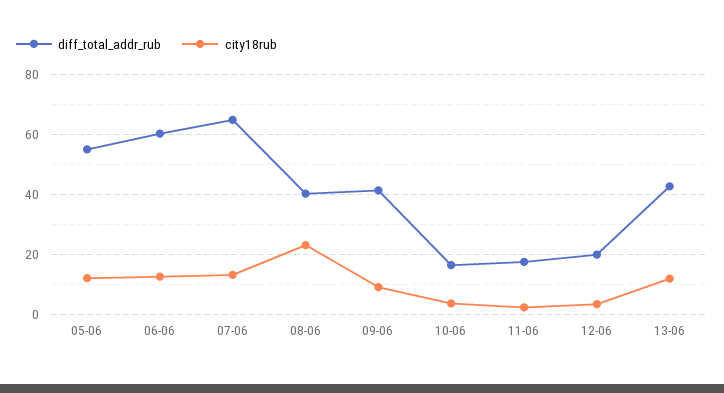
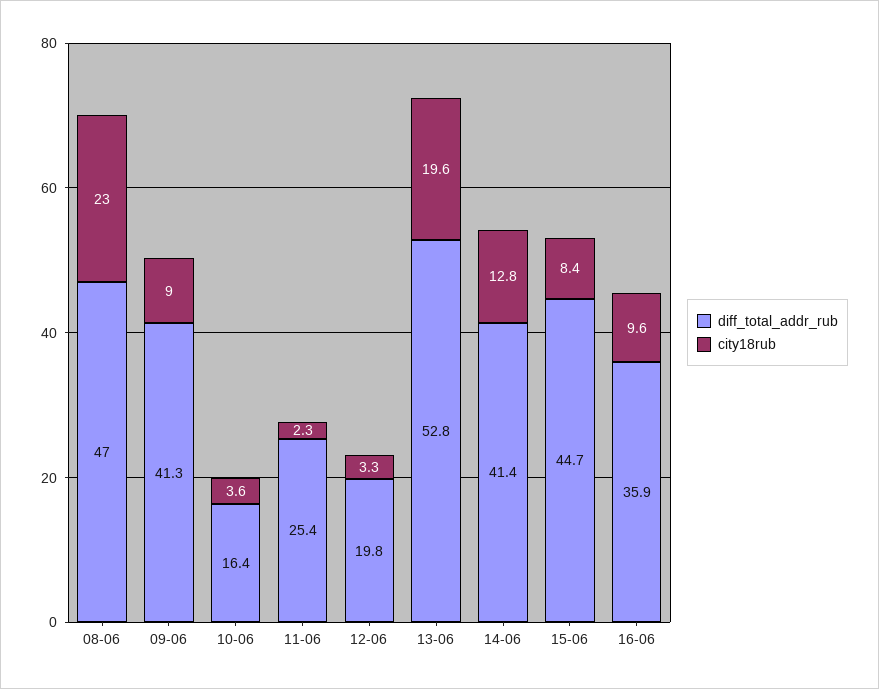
diff_total_addr_rub, 05-06: 55 -> none
city18rub, 05-06: 12.5 -> none
diff_total_addr_rub, 06-06: 60 -> none
city18rub, 06-06: 12.5 -> none
diff_total_addr_rub, 07-06: 65 -> none
city18rub, 07-06: 12.5 -> none
diff_total_addr_rub, 08-06: 40 -> 47
diff_total_addr_rub, 11-06: 17.5 -> 25.4
diff_total_addr_rub, 13-06: 42.5 -> 52.8
city18rub, 13-06: 12.5 -> 19.6
diff_total_addr_rub, 14-06: none -> 41.4
city18rub, 14-06: none -> 12.8
diff_total_addr_rub, 15-06: none -> 44.7
city18rub, 15-06: none -> 8.4
diff_total_addr_rub, 16-06: none -> 35.9
city18rub, 16-06: none -> 9.6

